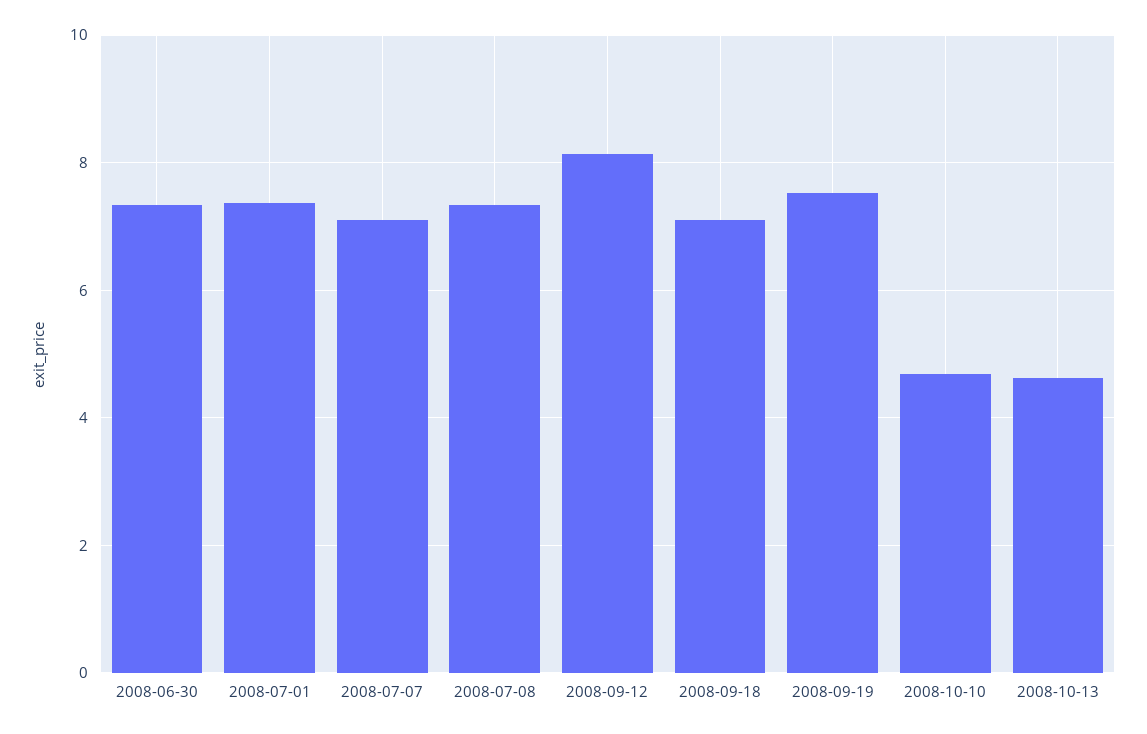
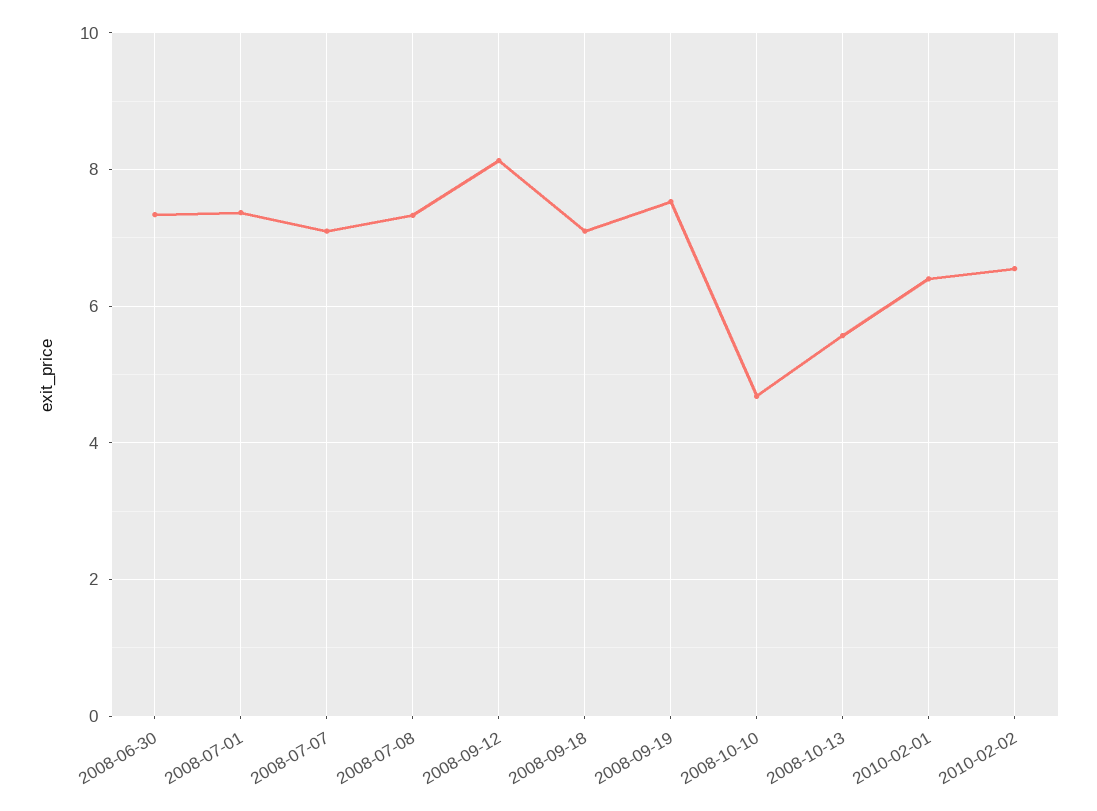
2008-10-13: 4.6 -> 5.6
2010-02-01: none -> 6.4
2010-02-02: none -> 6.6

